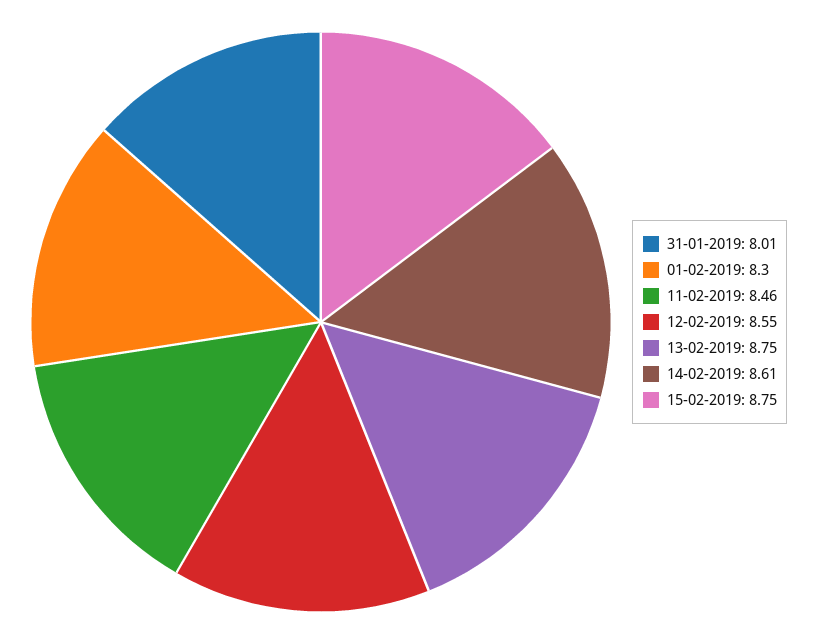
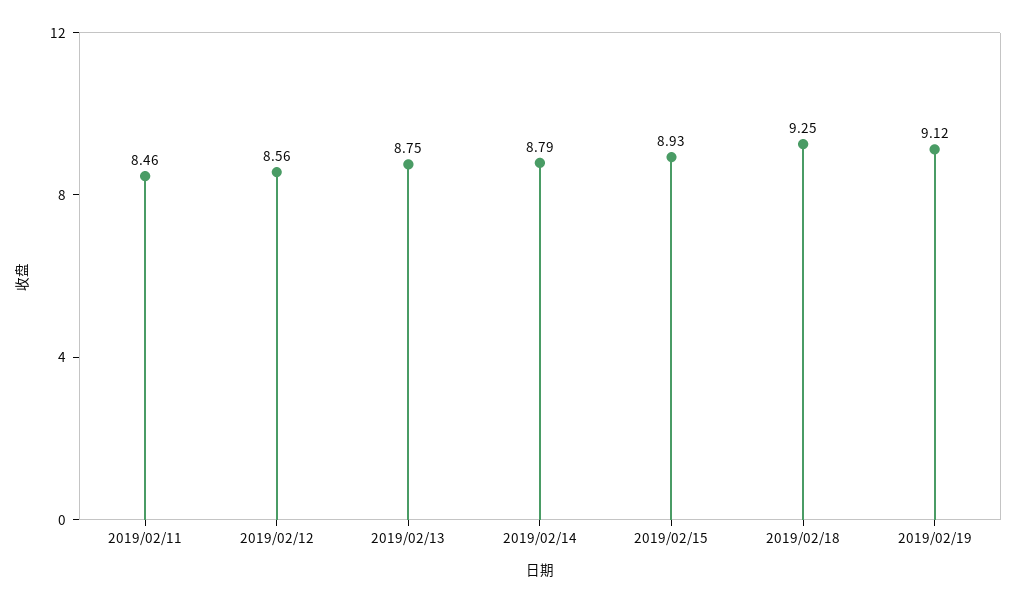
31-01-2019: 8.01 -> none
01-02-2019: 8.3 -> none
12-02-2019: 8.55 -> 8.56
14-02-2019: 8.61 -> 8.79
15-02-2019: 8.75 -> 8.93
2019/02/18: none -> 9.25
2019/02/19: none -> 9.12

